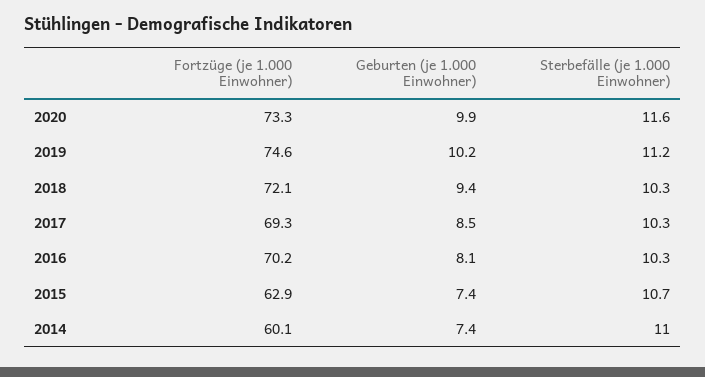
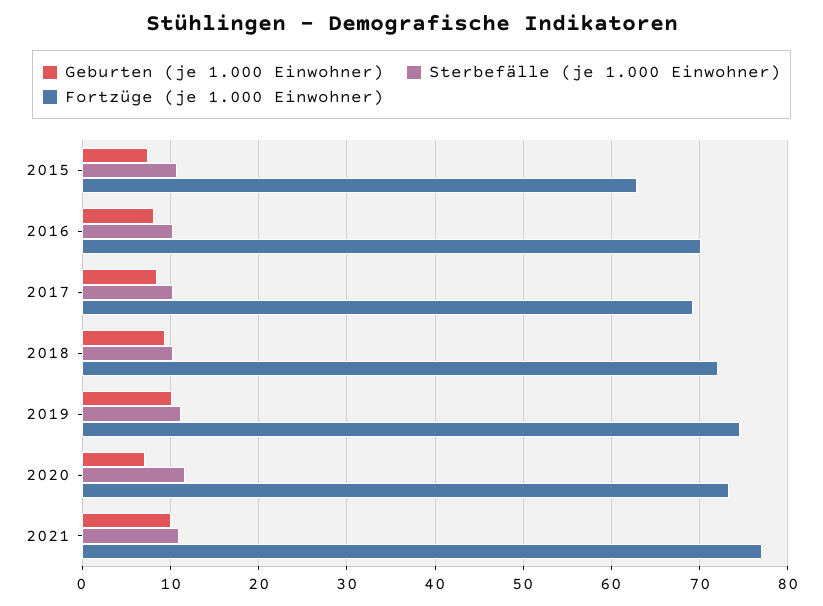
Geburten (je 1.000 Einwohner), 2020: 9.9 -> 7
Fortzüge (je 1.000 Einwohner), 2014: 60.1 -> none
Geburten (je 1.000 Einwohner), 2014: 7.4 -> none
Sterbefälle (je 1.000 Einwohner), 2014: 11 -> none
Geburten (je 1.000 Einwohner), 2021: none -> 10
Sterbefälle (je 1.000 Einwohner), 2021: none -> 11
Fortzüge (je 1.000 Einwohner), 2021: none -> 77

